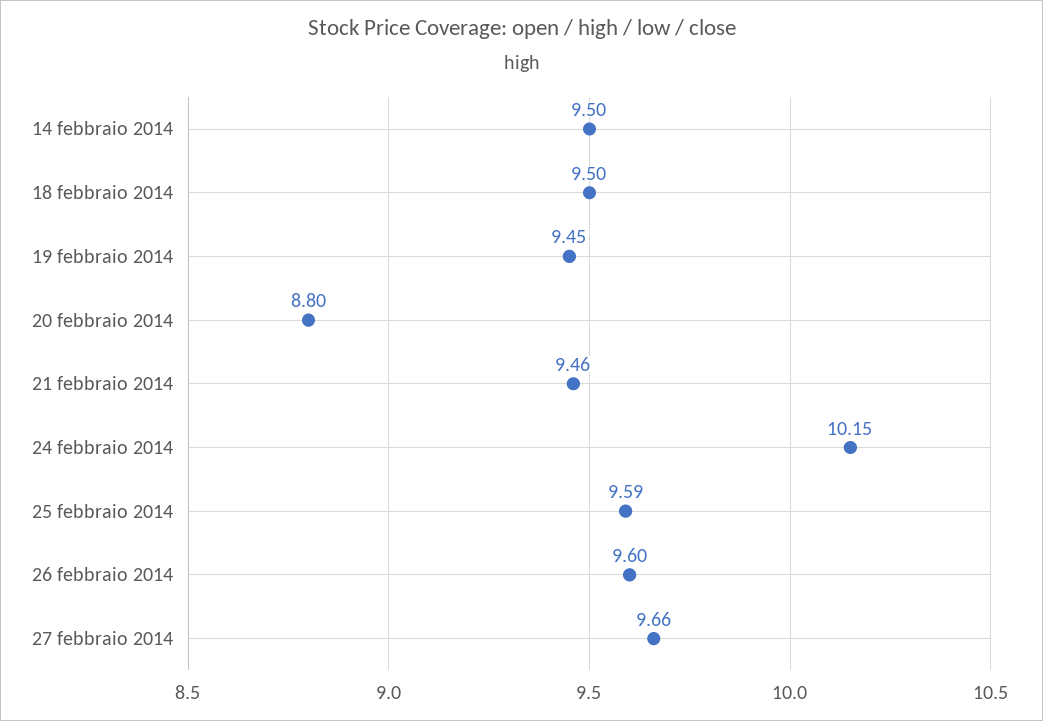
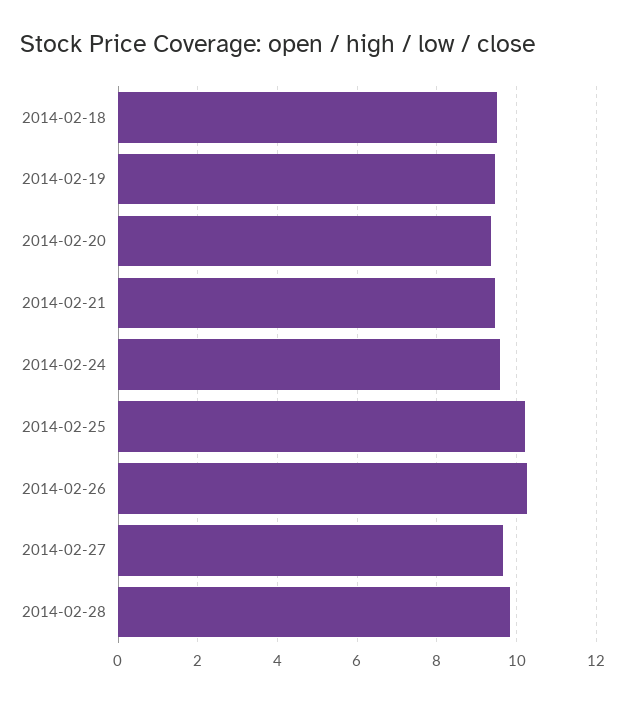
14 febbraio 2014: 9.5 -> none
20 febbraio 2014: 8.8 -> 9.4
24 febbraio 2014: 10.15 -> 9.6
25 febbraio 2014: 9.59 -> 10.2
26 febbraio 2014: 9.6 -> 10.2
2014-02-28: none -> 9.8

